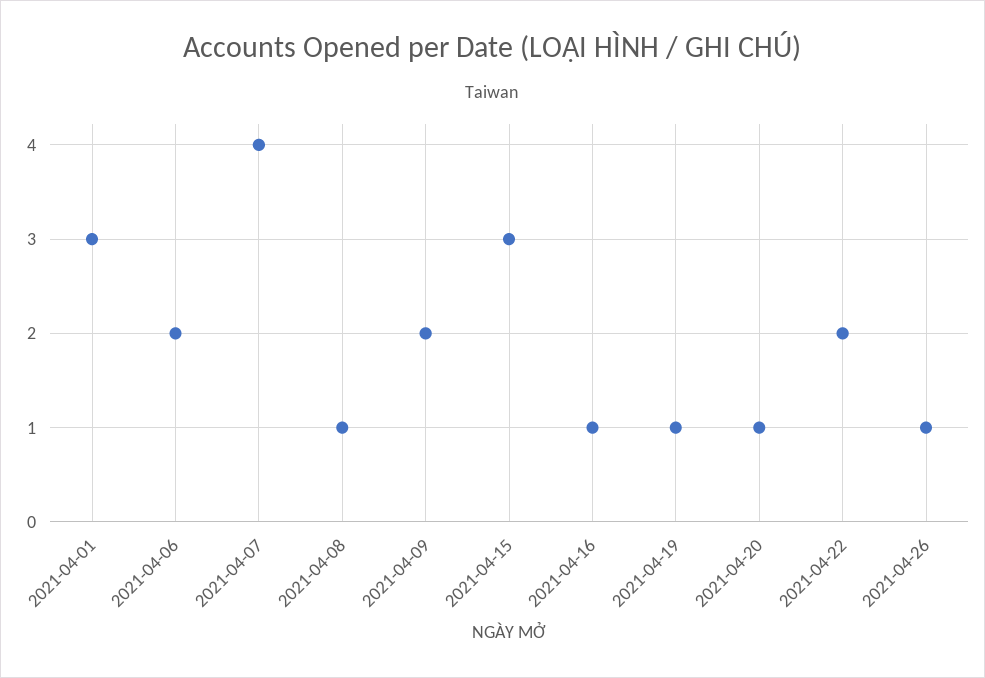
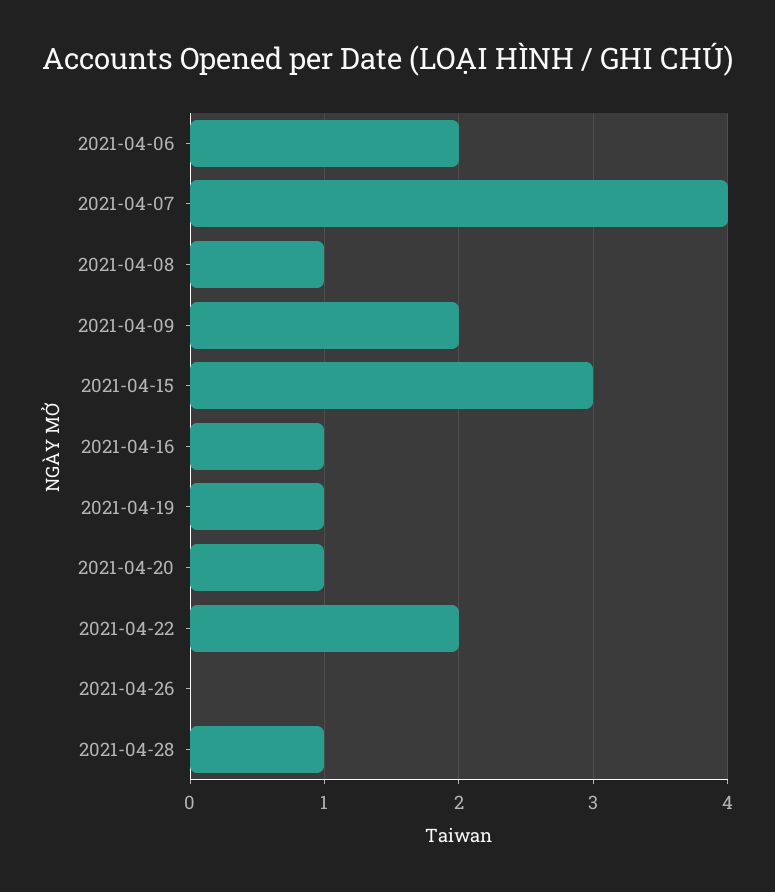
2021-04-01: 3 -> none
2021-04-26: 1 -> 0
2021-04-28: none -> 1

